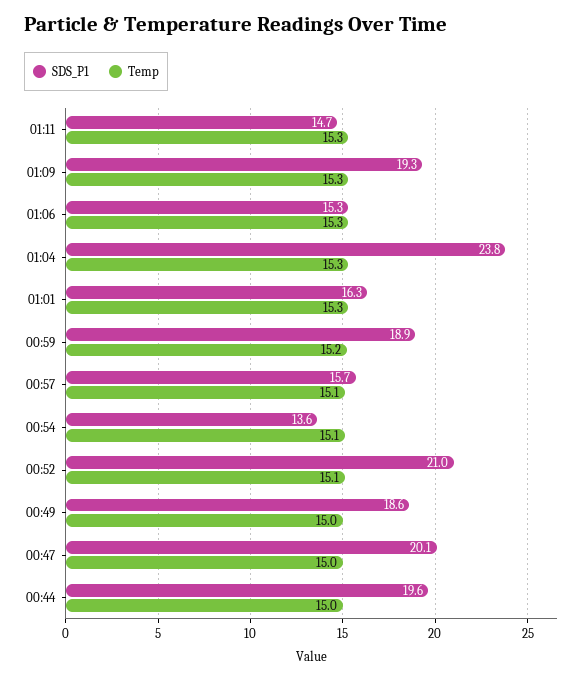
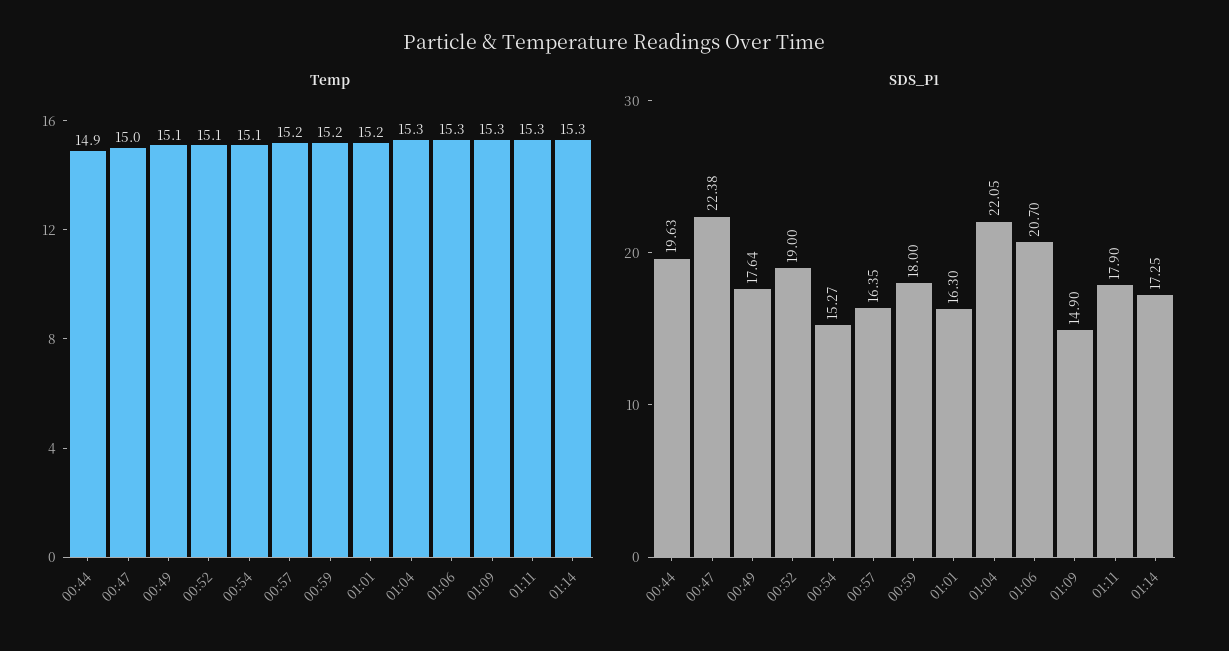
SDS_P1, 01:11: 14.7 -> 17.9
SDS_P1, 01:09: 19.3 -> 14.9
SDS_P1, 01:06: 15.3 -> 20.7
SDS_P1, 01:04: 23.8 -> 22.05
Temp, 01:01: 15.3 -> 15.2
SDS_P1, 00:59: 18.9 -> 18
SDS_P1, 00:57: 15.7 -> 16.35
Temp, 00:57: 15.1 -> 15.2
SDS_P1, 00:54: 13.6 -> 15.27
SDS_P1, 00:52: 21 -> 19
SDS_P1, 00:49: 18.6 -> 17.64
Temp, 00:49: 15 -> 15.1
SDS_P1, 00:47: 20.1 -> 22.38
Temp, 00:44: 15 -> 14.9
Temp, 01:14: none -> 15.3
SDS_P1, 01:14: none -> 17.25

